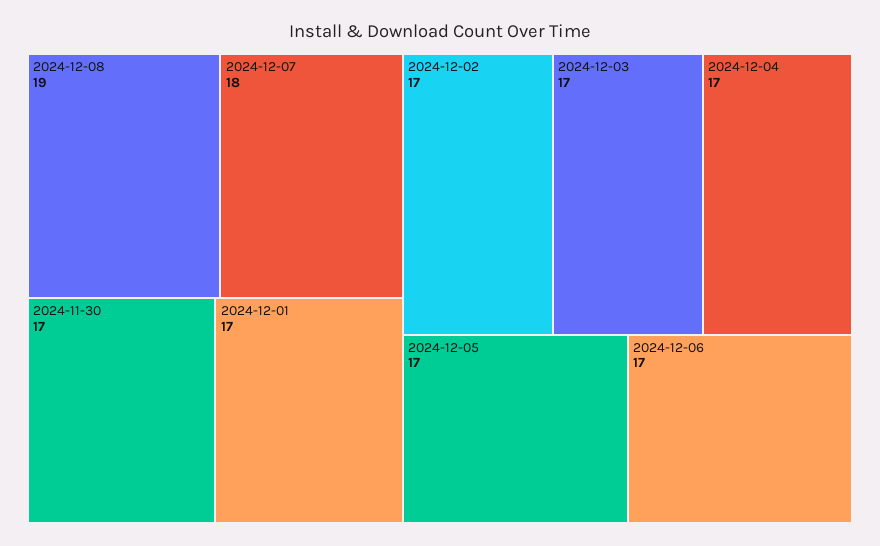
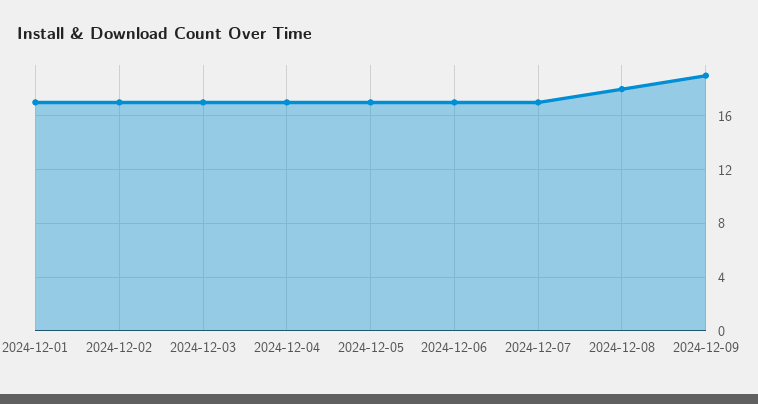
2024-12-08: 19 -> 18
2024-12-07: 18 -> 17
2024-11-30: 17 -> none
2024-12-09: none -> 19

